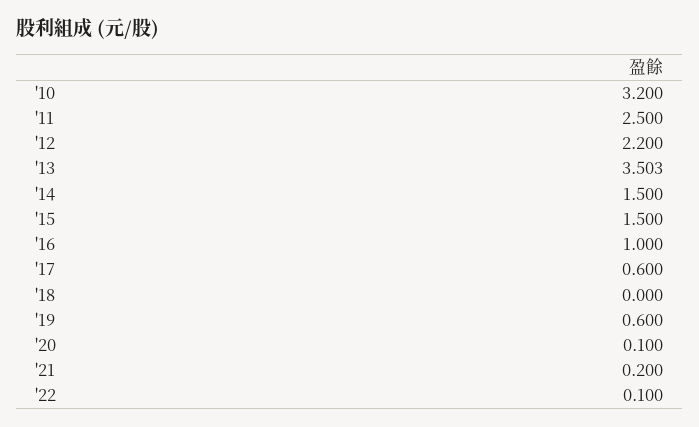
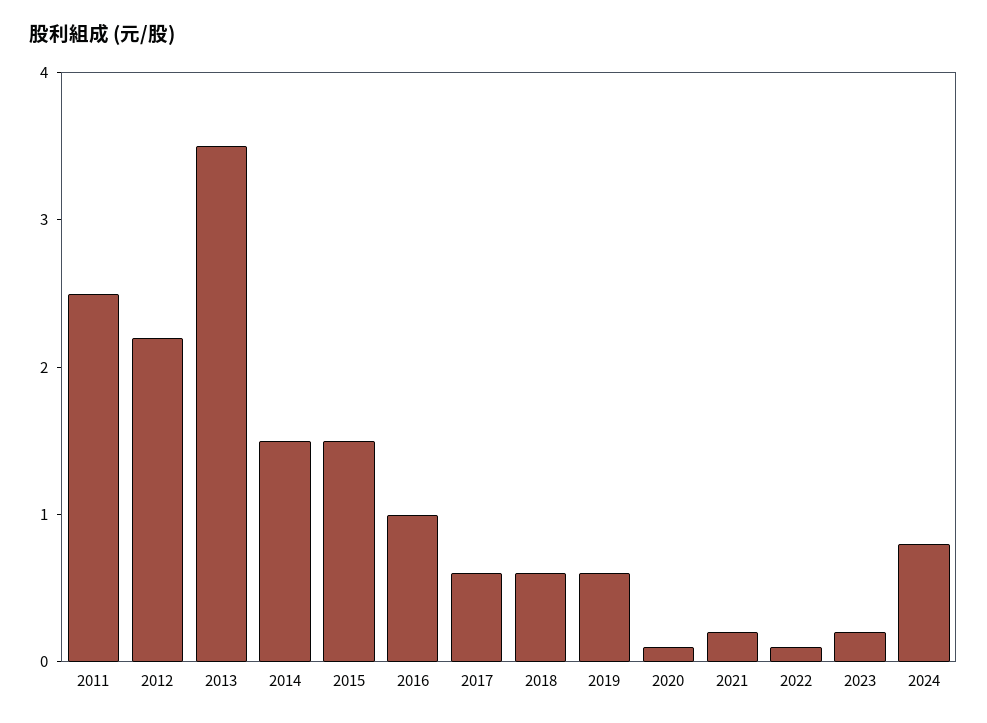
'10: 3.2 -> none
'18: 0 -> 0.6
2023: none -> 0.2
2024: none -> 0.8

